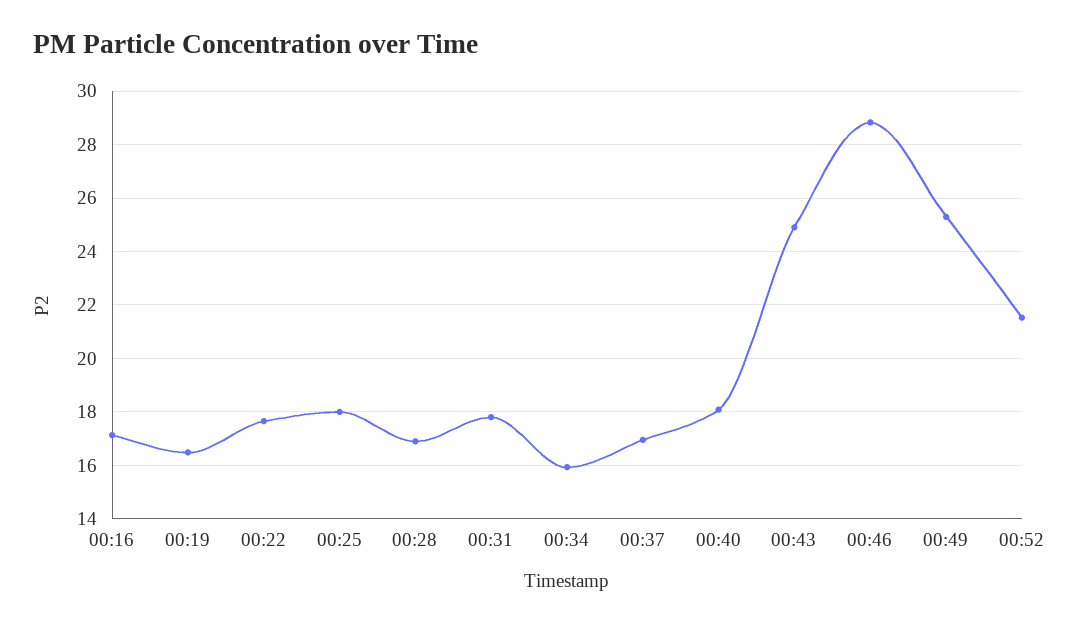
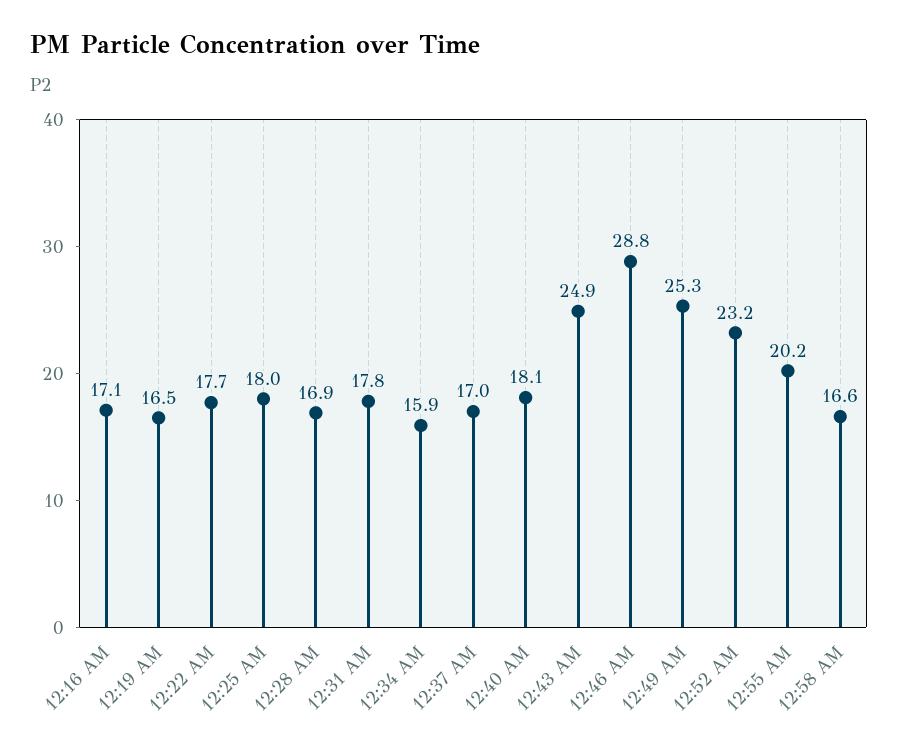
00:52: 21.5 -> 23.2
12:55 AM: none -> 20.2
12:58 AM: none -> 16.6

